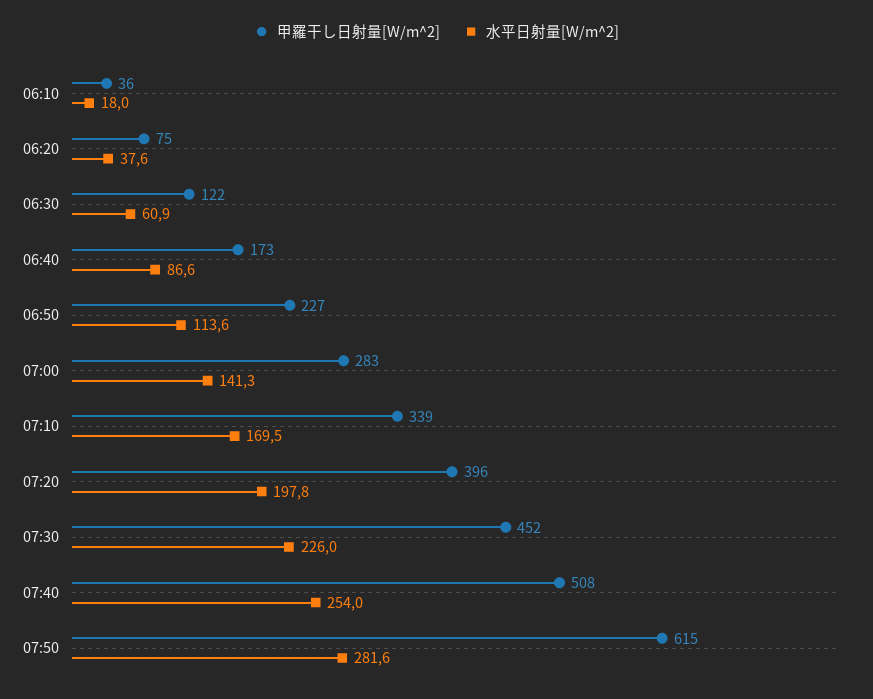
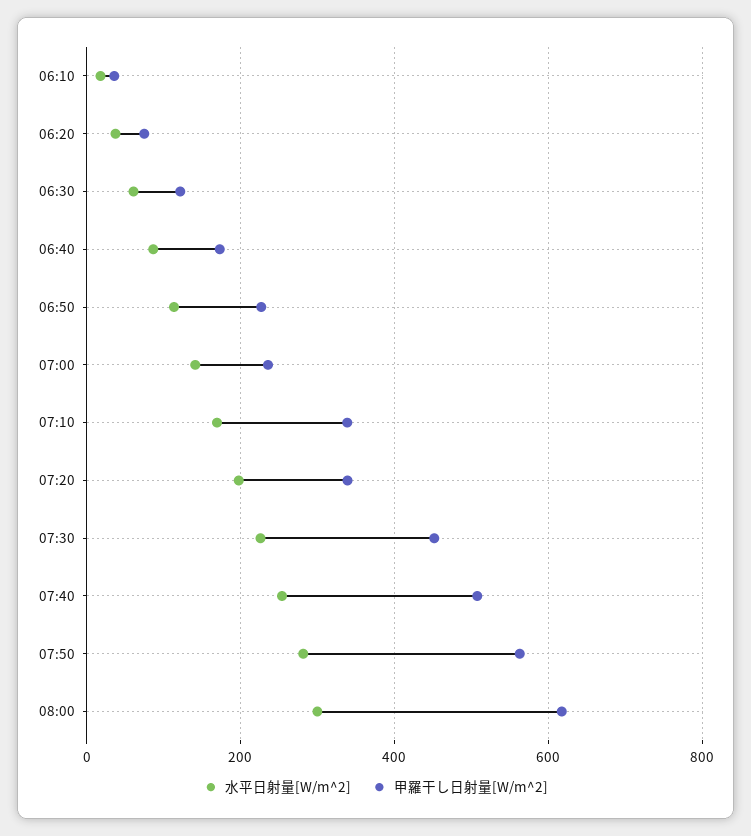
甲羅干し日射量[W/m^2], 07:00: 283 -> 240
甲羅干し日射量[W/m^2], 07:20: 396 -> 340
甲羅干し日射量[W/m^2], 07:50: 615 -> 560
水平日射量[W/m^2], 08:00: none -> 300
甲羅干し日射量[W/m^2], 08:00: none -> 620

